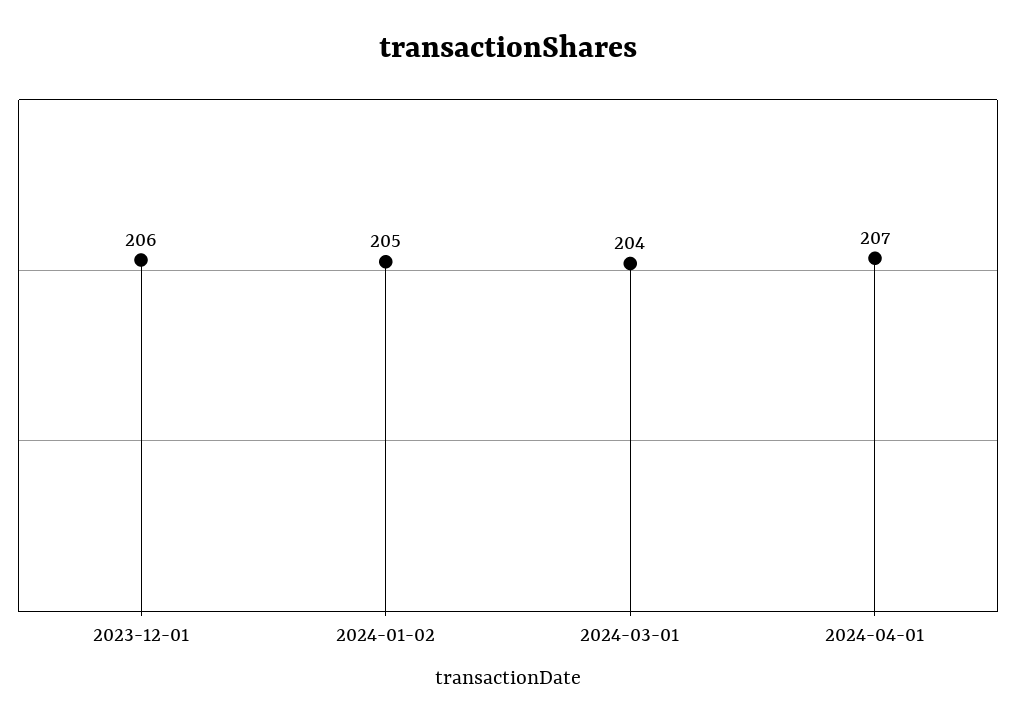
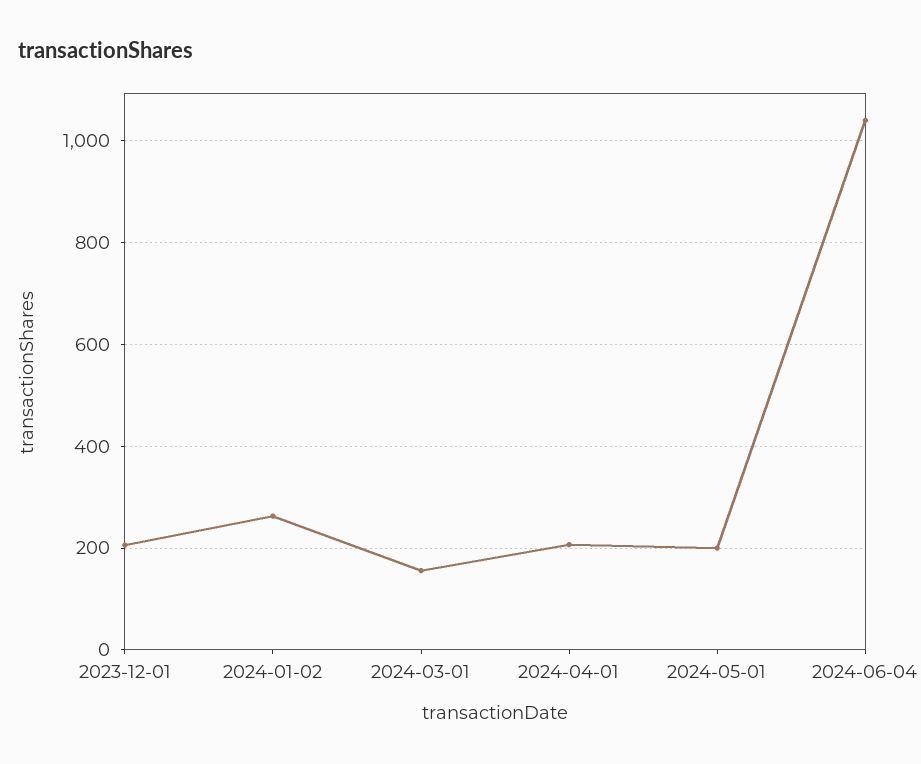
2024-01-02: 205 -> 260
2024-03-01: 204 -> 160
2024-05-01: none -> 200
2024-06-04: none -> 1040

